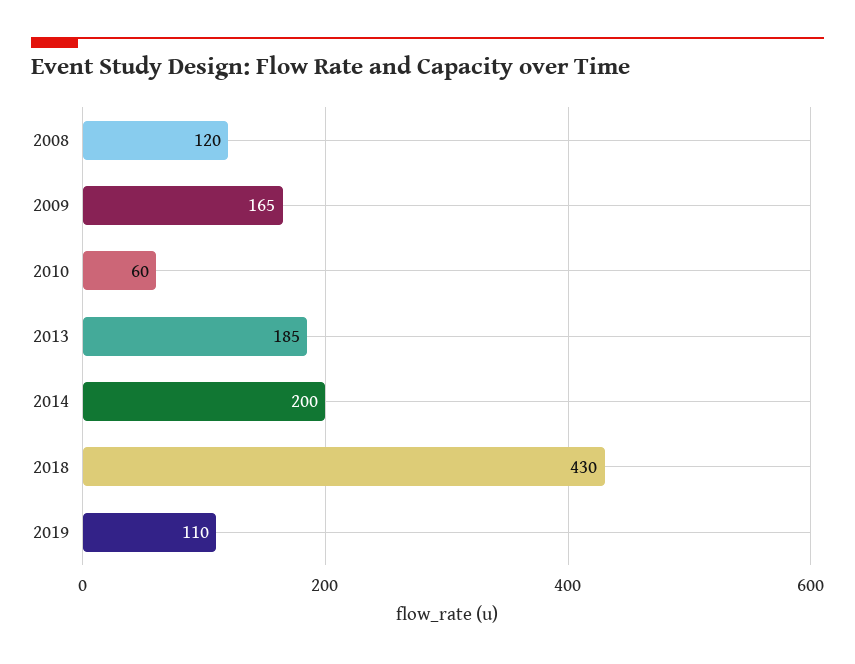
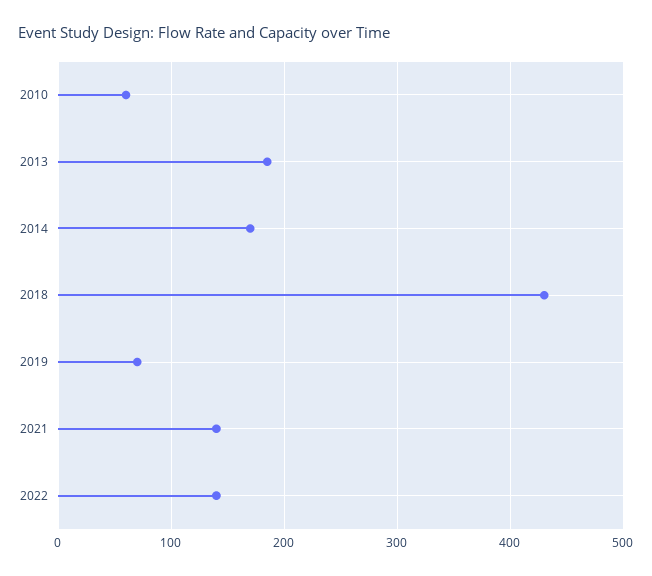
2008: 120 -> none
2009: 165 -> none
2014: 200 -> 170
2019: 110 -> 70
2021: none -> 140
2022: none -> 140

